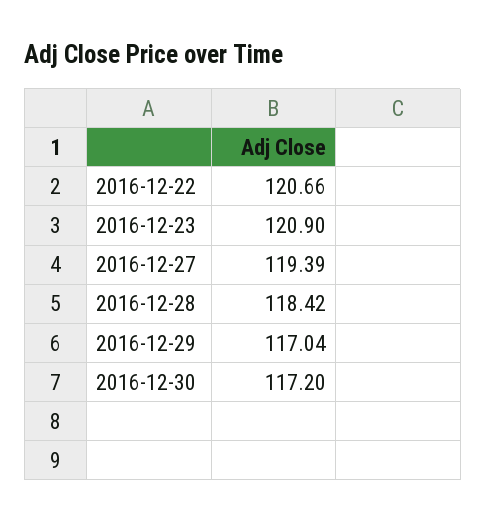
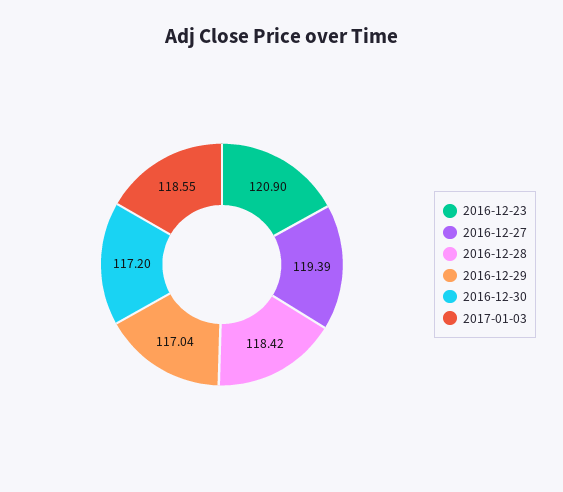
2016-12-22: 120.66 -> none
2017-01-03: none -> 118.55

